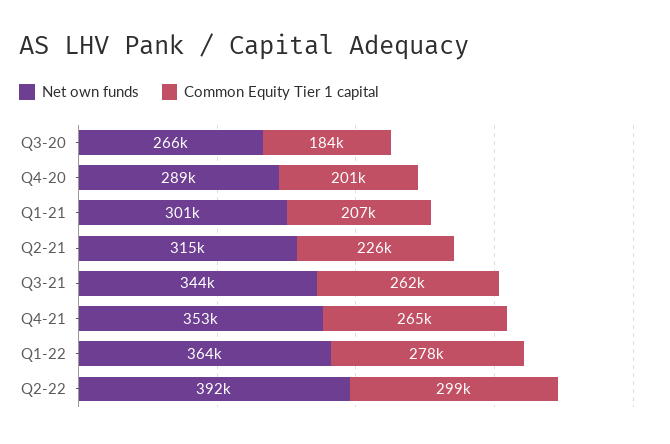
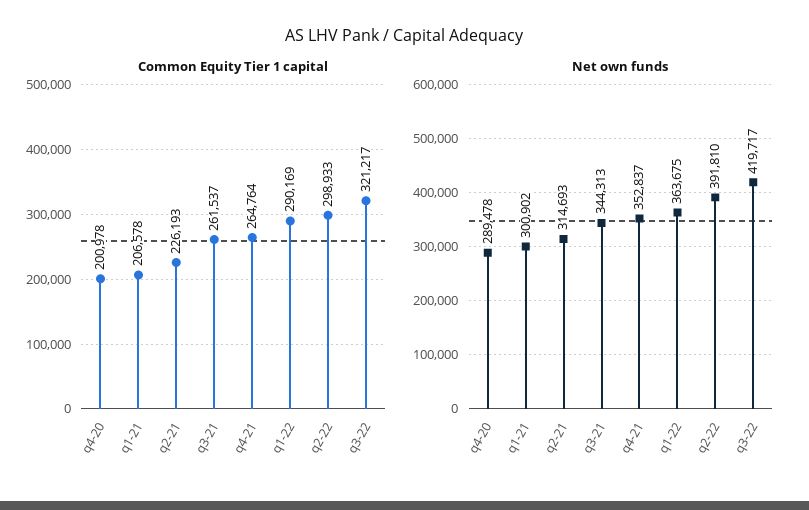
Net own funds, Q3-20: 266000 -> none
Common Equity Tier 1 capital, Q3-20: 184000 -> none
Common Equity Tier 1 capital, Q1-22: 278000 -> 290169
Common Equity Tier 1 capital, q3-22: none -> 321217
Net own funds, q3-22: none -> 419717

